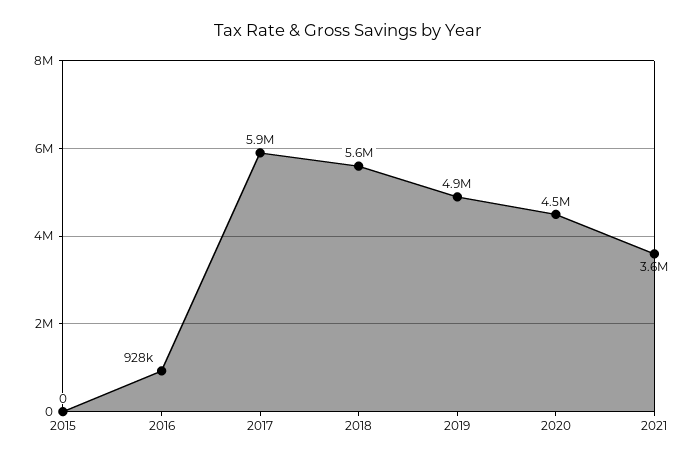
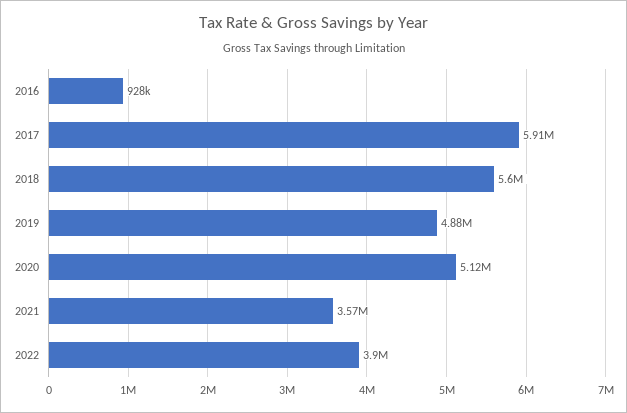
2015: 0 -> none
2020: 4500000 -> 5120000
2022: none -> 3900000

